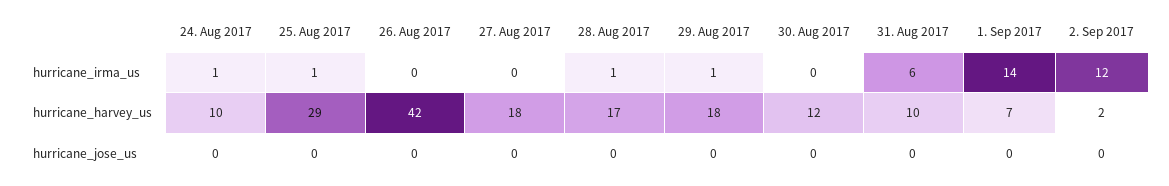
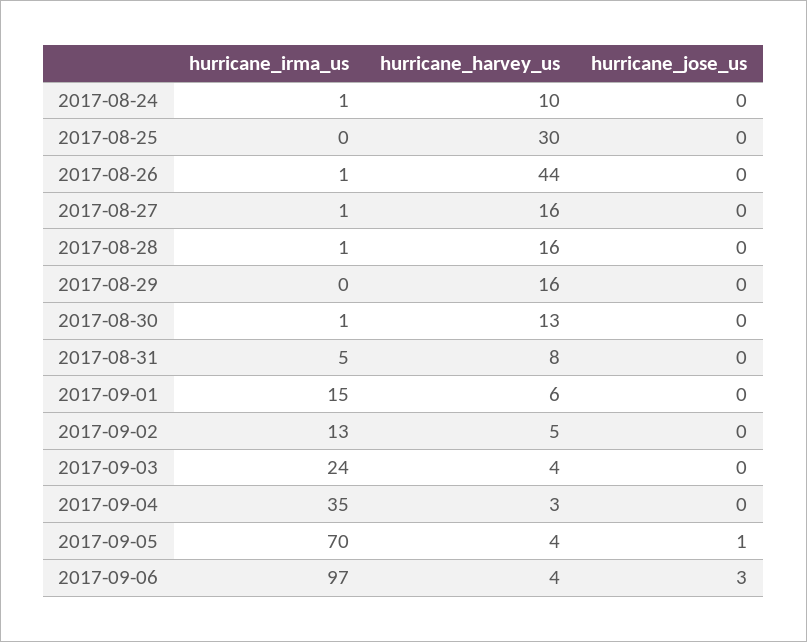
25. Aug 2017, hurricane_irma_us: 1 -> 0
26. Aug 2017, hurricane_irma_us: 0 -> 1
27. Aug 2017, hurricane_irma_us: 0 -> 1
29. Aug 2017, hurricane_irma_us: 1 -> 0
30. Aug 2017, hurricane_irma_us: 0 -> 1
31. Aug 2017, hurricane_irma_us: 6 -> 5
1. Sep 2017, hurricane_irma_us: 14 -> 15
2. Sep 2017, hurricane_irma_us: 12 -> 13
25. Aug 2017, hurricane_harvey_us: 29 -> 30
26. Aug 2017, hurricane_harvey_us: 42 -> 44
27. Aug 2017, hurricane_harvey_us: 18 -> 16
28. Aug 2017, hurricane_harvey_us: 17 -> 16
29. Aug 2017, hurricane_harvey_us: 18 -> 16
30. Aug 2017, hurricane_harvey_us: 12 -> 13
31. Aug 2017, hurricane_harvey_us: 10 -> 8
1. Sep 2017, hurricane_harvey_us: 7 -> 6
2. Sep 2017, hurricane_harvey_us: 2 -> 5
2017-09-03, hurricane_irma_us: none -> 24
2017-09-03, hurricane_harvey_us: none -> 4
2017-09-03, hurricane_jose_us: none -> 0
2017-09-04, hurricane_irma_us: none -> 35
2017-09-04, hurricane_harvey_us: none -> 3
2017-09-04, hurricane_jose_us: none -> 0
2017-09-05, hurricane_irma_us: none -> 70
2017-09-05, hurricane_harvey_us: none -> 4
2017-09-05, hurricane_jose_us: none -> 1
2017-09-06, hurricane_irma_us: none -> 97
2017-09-06, hurricane_harvey_us: none -> 4
2017-09-06, hurricane_jose_us: none -> 3

